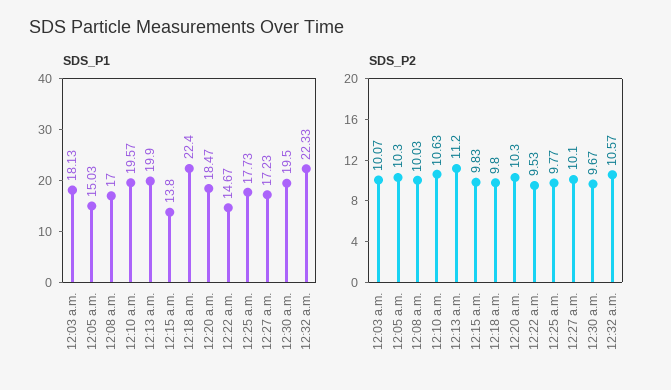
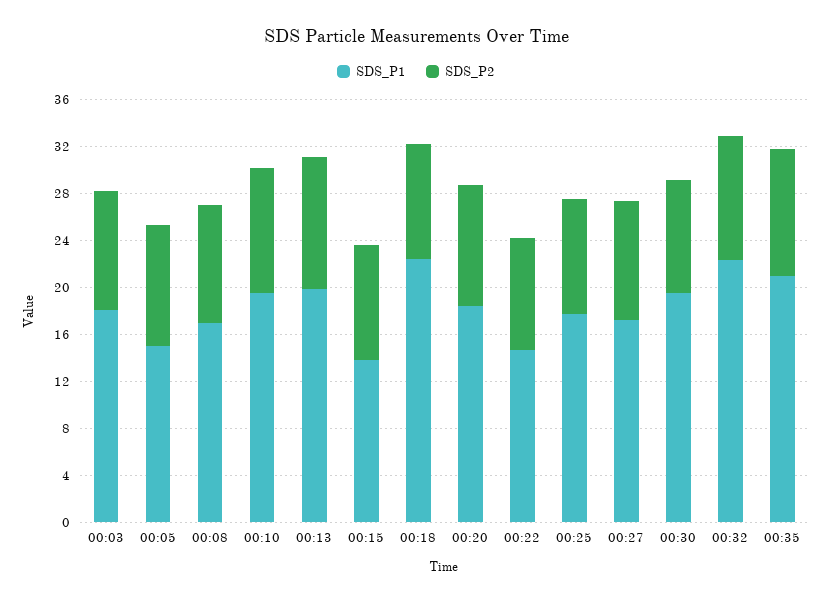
SDS_P1, 00:35: none -> 21
SDS_P2, 00:35: none -> 11

